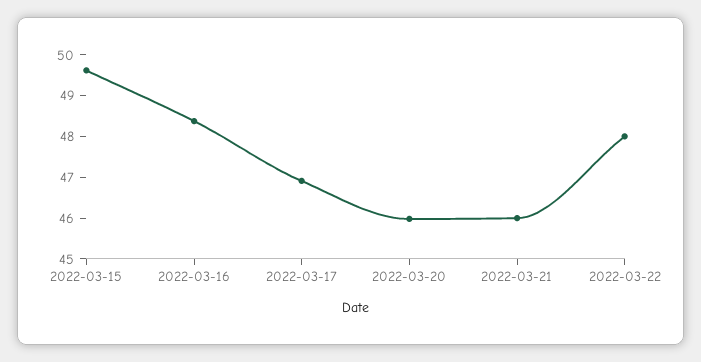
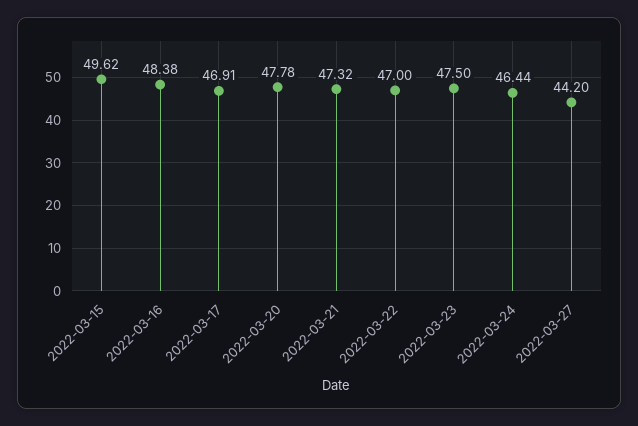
2022-03-20: 46 -> 47.78
2022-03-21: 46 -> 47.32
2022-03-22: 48 -> 47
2022-03-23: none -> 47.5
2022-03-24: none -> 46.44
2022-03-27: none -> 44.2

